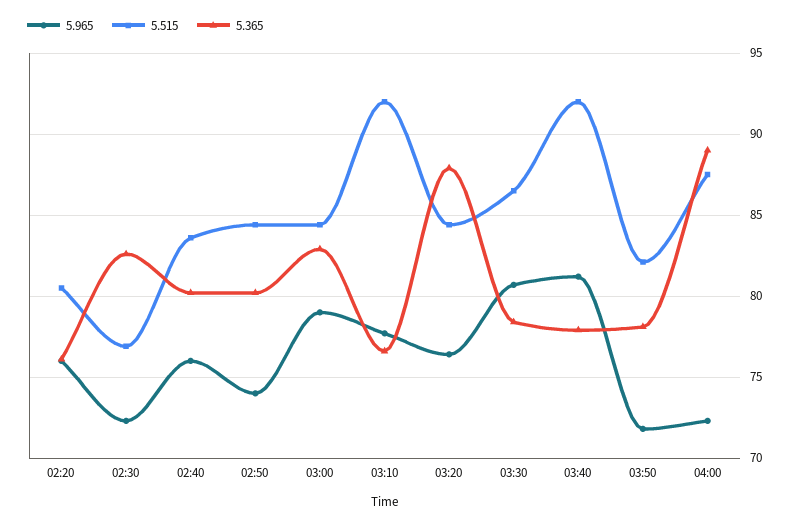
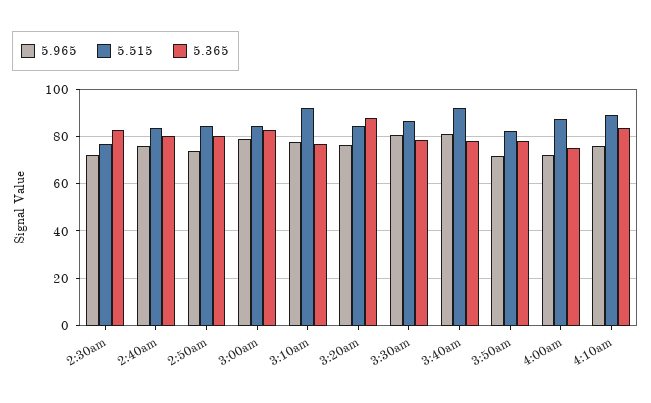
5.965, 02:20: 76 -> none
5.515, 02:20: 80.5 -> none
5.365, 02:20: 76 -> none
5.365, 04:00: 89 -> 75
5.965, 4:10am: none -> 75
5.515, 4:10am: none -> 90
5.365, 4:10am: none -> 85

